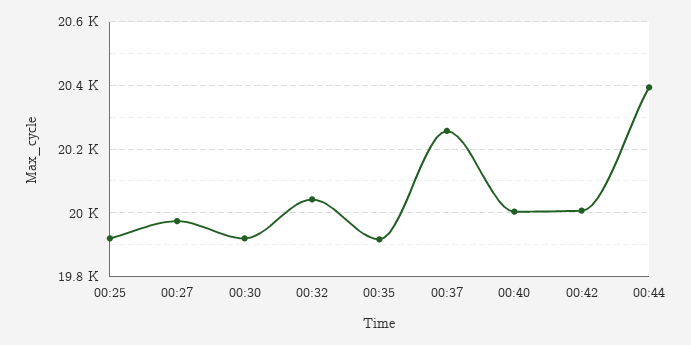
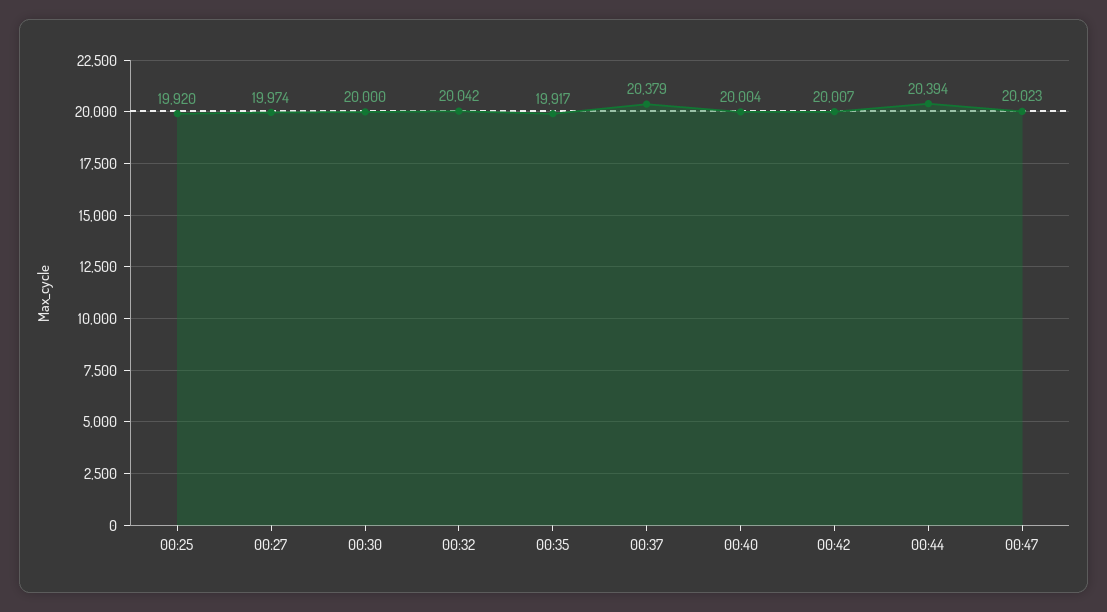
00:30: 19920 -> 20000
00:37: 20260 -> 20379
00:47: none -> 20023

